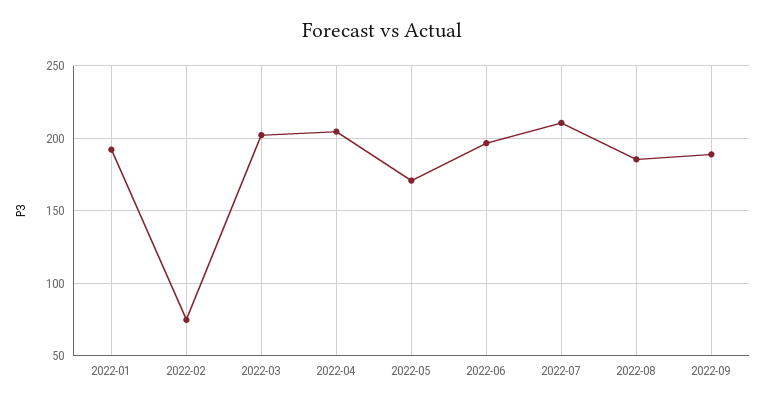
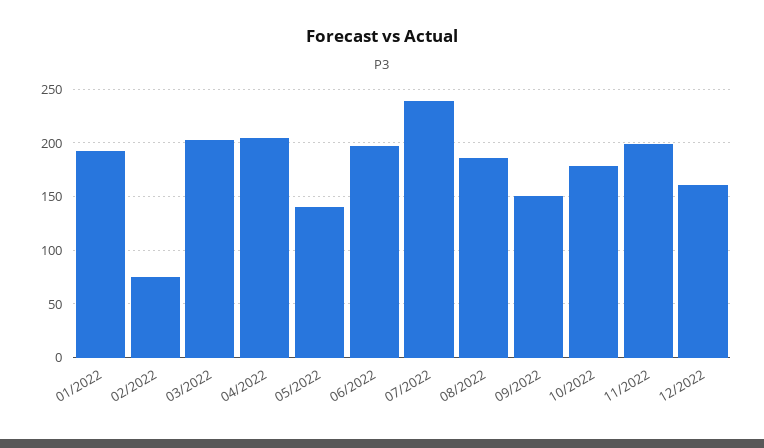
2022-05: 170 -> 140
2022-07: 210 -> 240
2022-09: 190 -> 150
10/2022: none -> 180
11/2022: none -> 200
12/2022: none -> 160

